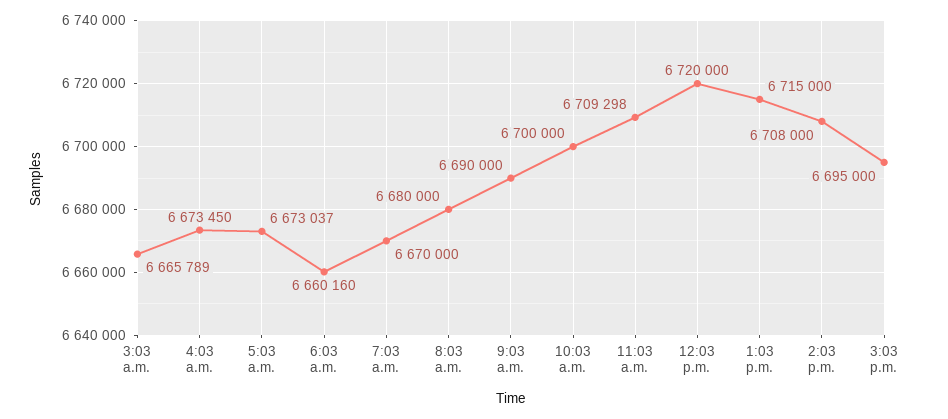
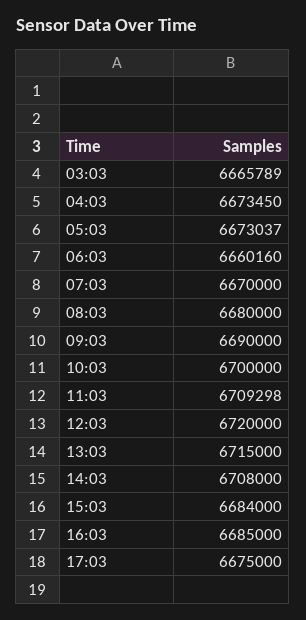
3:03 p.m.: 6695000 -> 6684000
16:03: none -> 6685000
17:03: none -> 6675000

